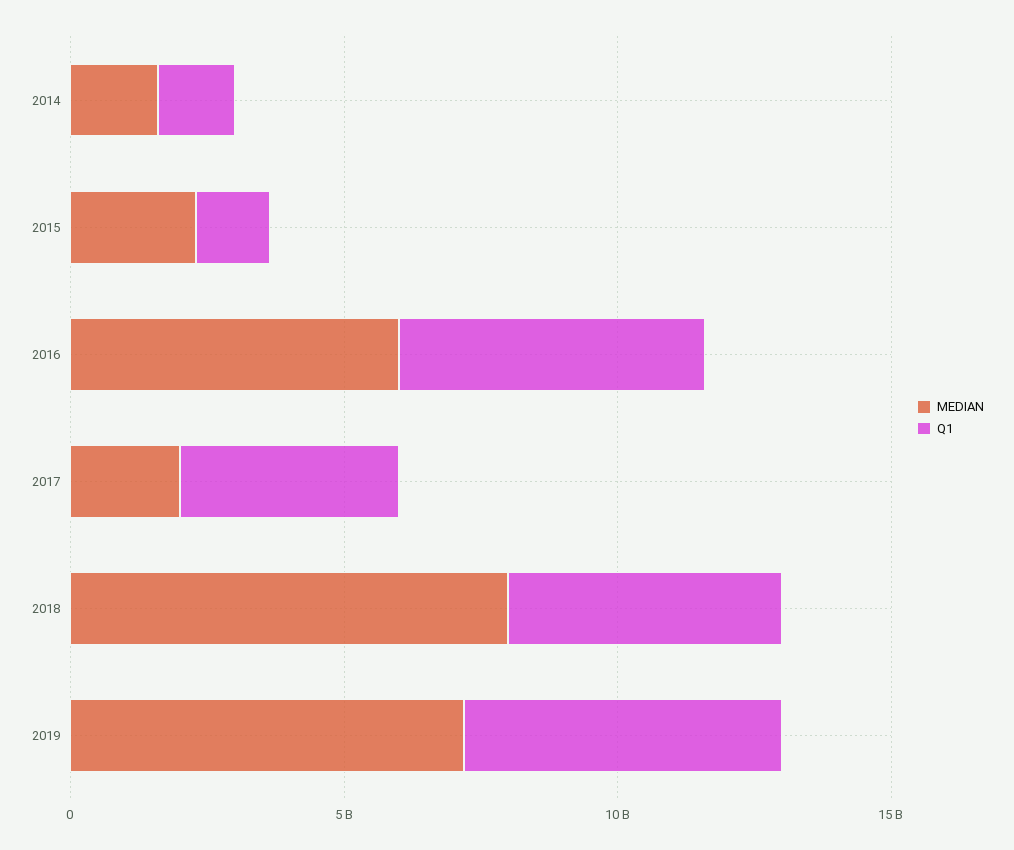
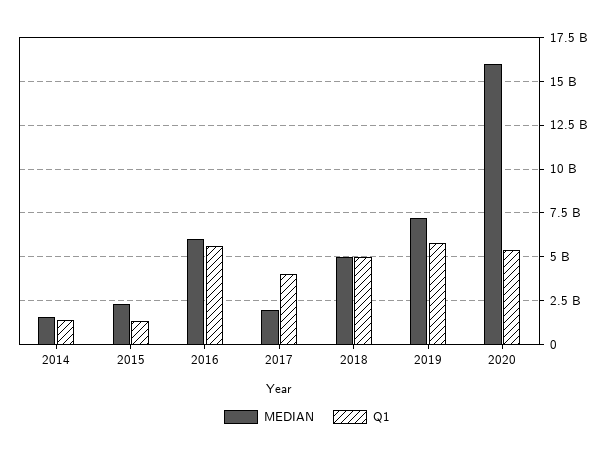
MEDIAN, 2018: 8000000000 -> 5000000000
MEDIAN, 2020: none -> 16000000000
Q1, 2020: none -> 5500000000

